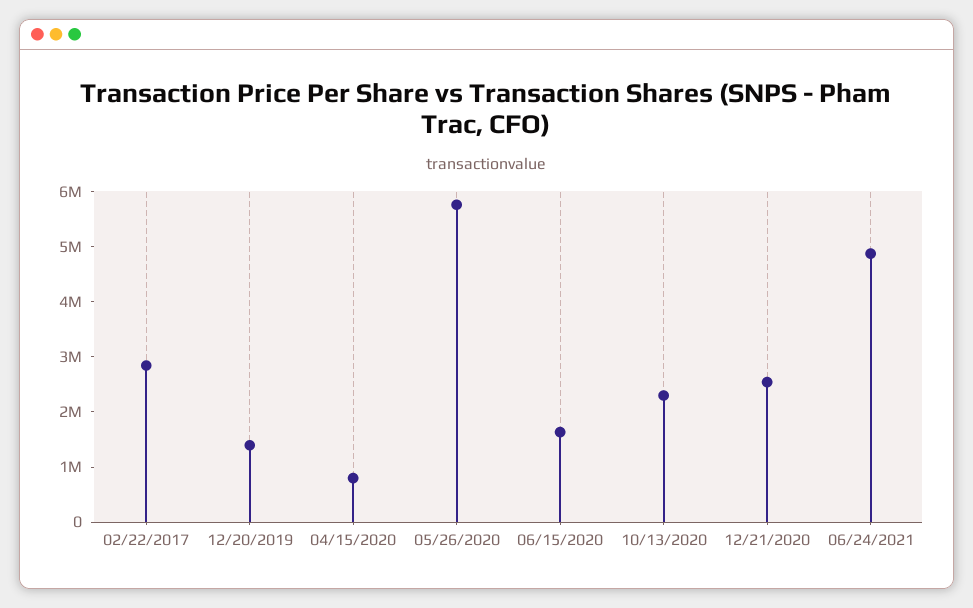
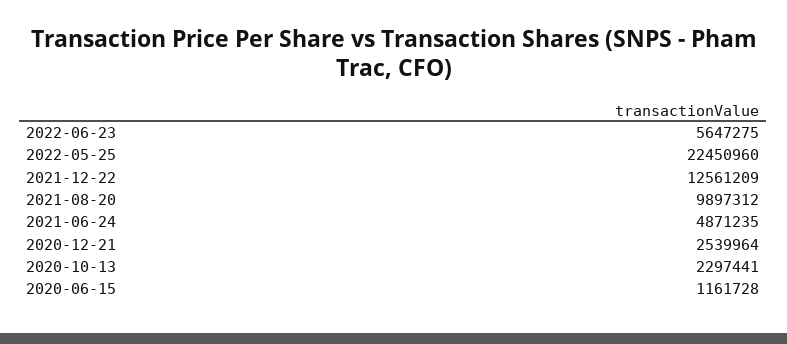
02/22/2017: 2800000 -> none
12/20/2019: 1400000 -> none
04/15/2020: 800000 -> none
05/26/2020: 5800000 -> none
06/15/2020: 1600000 -> 1161728
2022-06-23: none -> 5647275
2022-05-25: none -> 22450960
2021-12-22: none -> 12561209
2021-08-20: none -> 9897312

